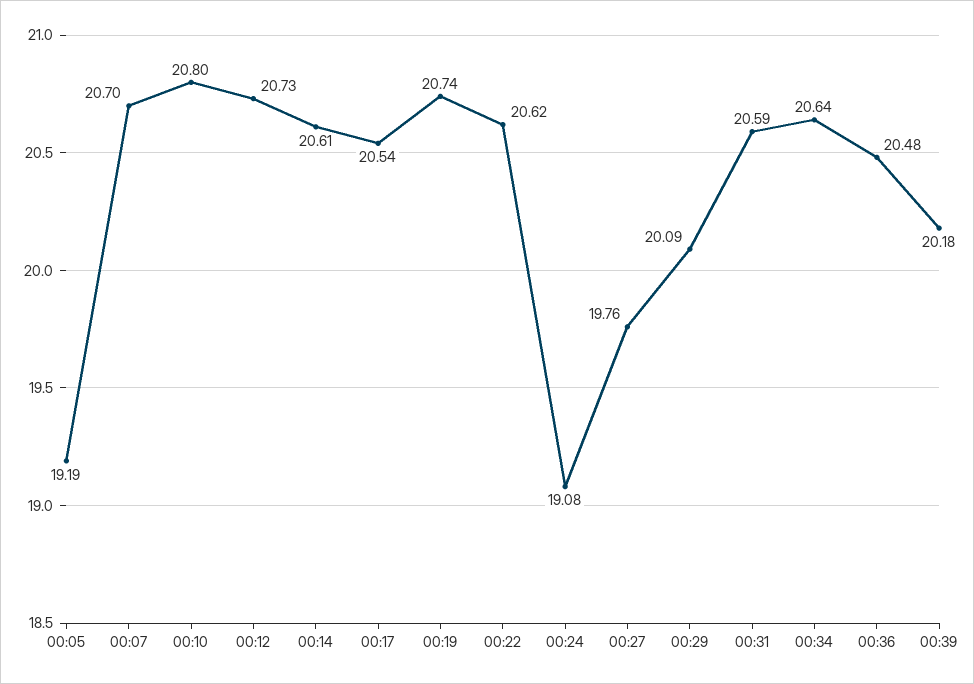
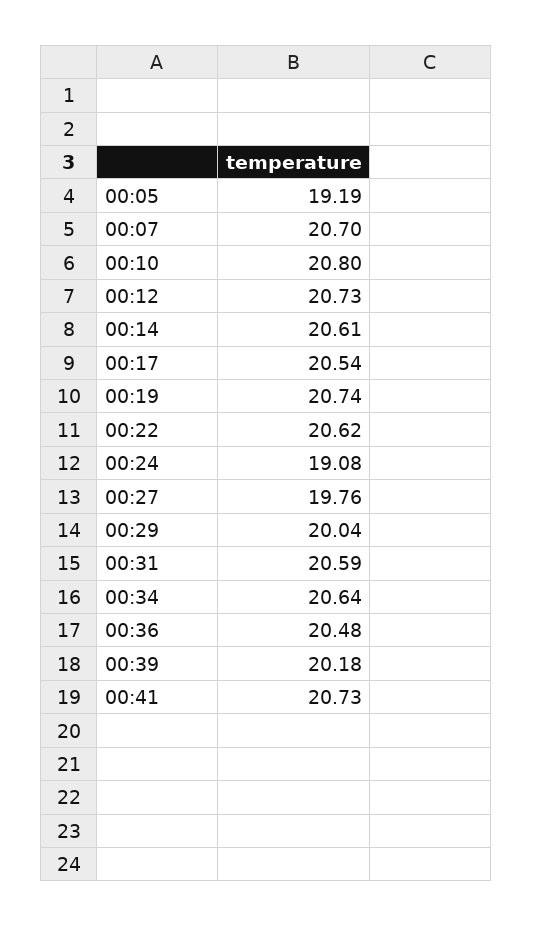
00:29: 20.09 -> 20.04
00:41: none -> 20.73

